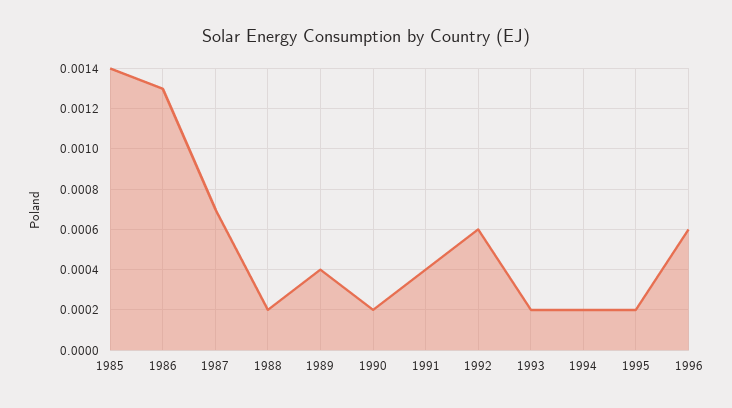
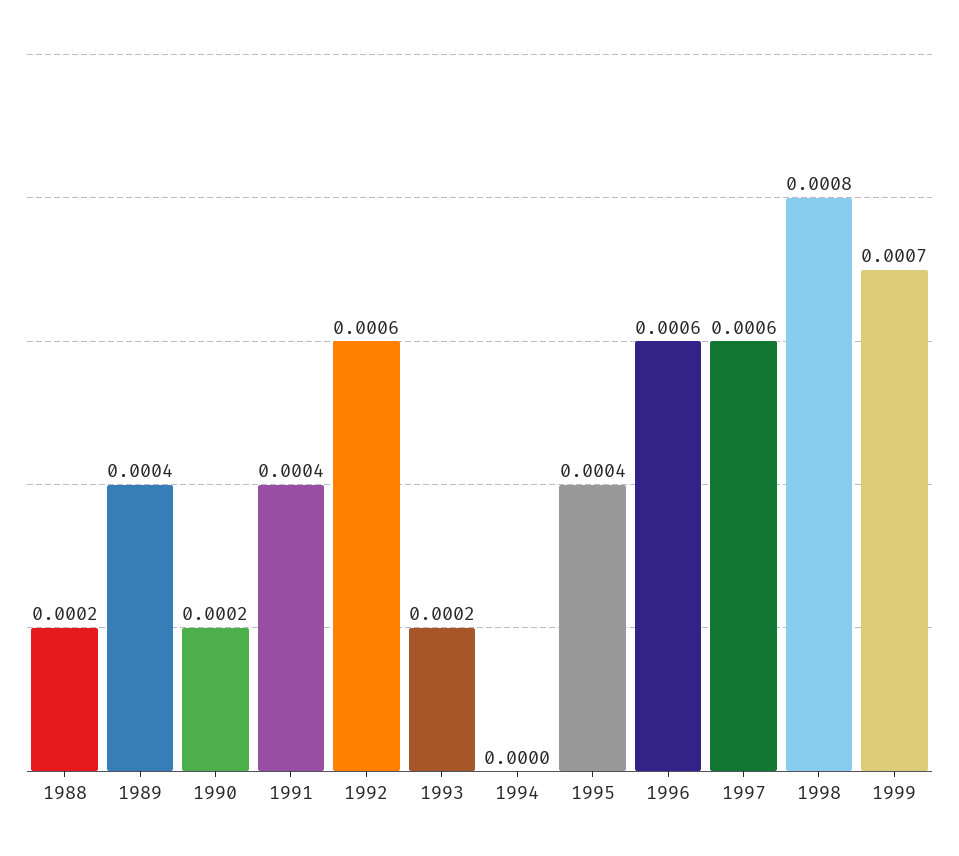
1985: 0.0014 -> none
1986: 0.0013 -> none
1987: 0.0007 -> none
1994: 0.0002 -> 0
1995: 0.0002 -> 0.0004
1997: none -> 0.0006
1998: none -> 0.0008
1999: none -> 0.0007

